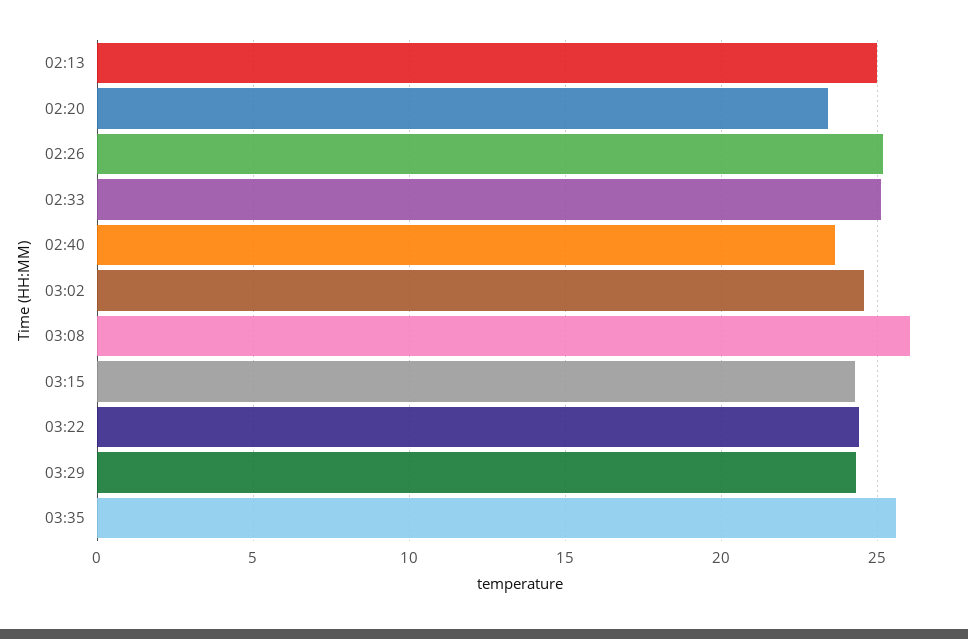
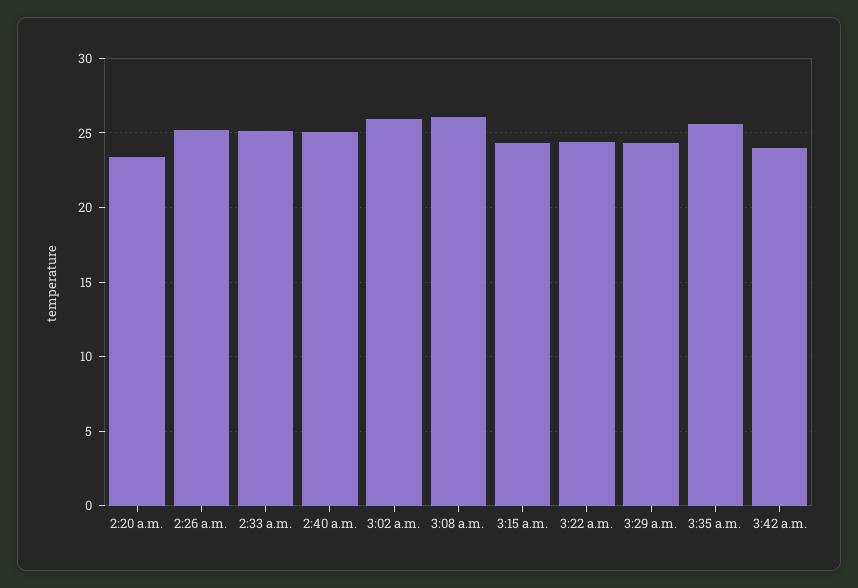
02:13: 25 -> none
02:40: 23.5 -> 25
03:02: 24.5 -> 26
3:42 a.m.: none -> 24

